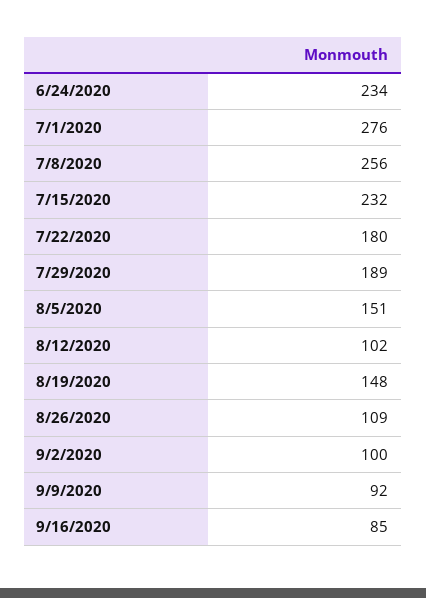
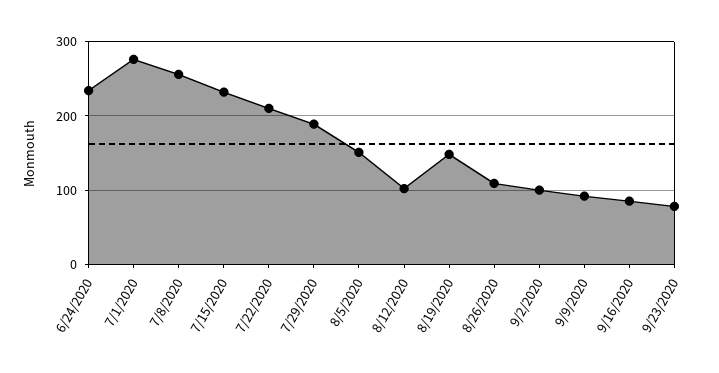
7/22/2020: 180 -> 210
9/23/2020: none -> 80

